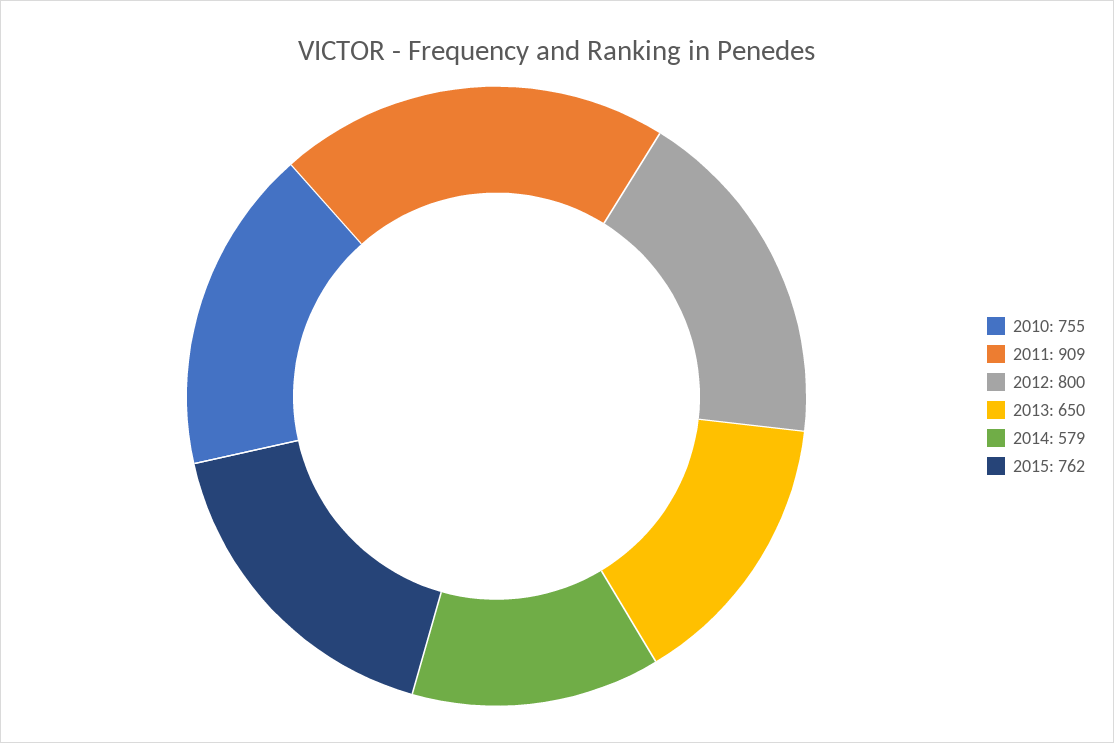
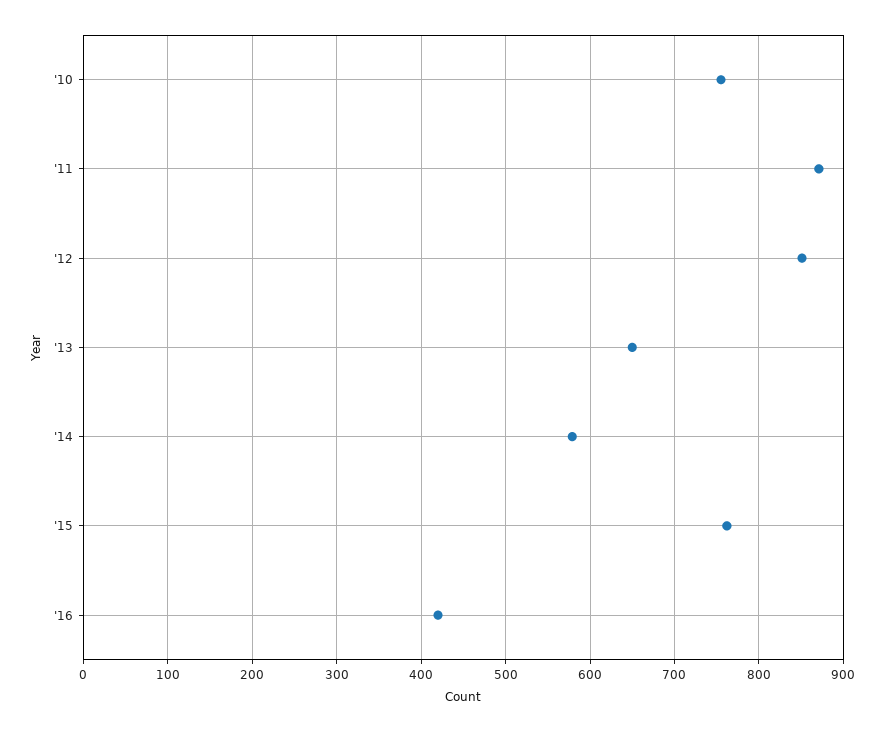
2011: 909 -> 870
2012: 800 -> 850
'16: none -> 420

